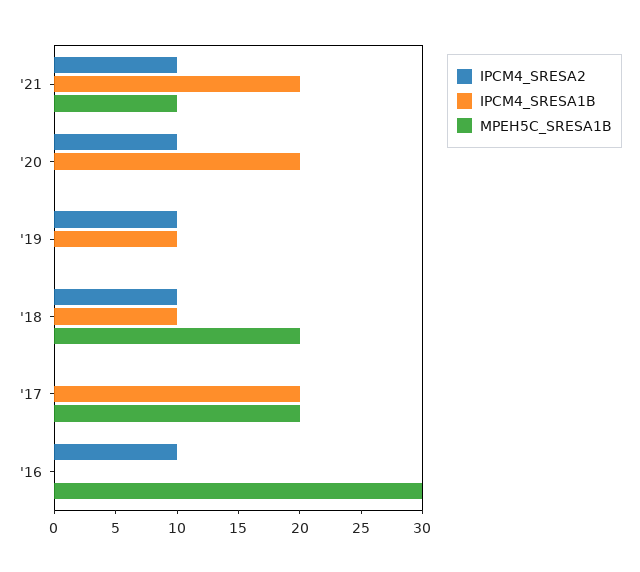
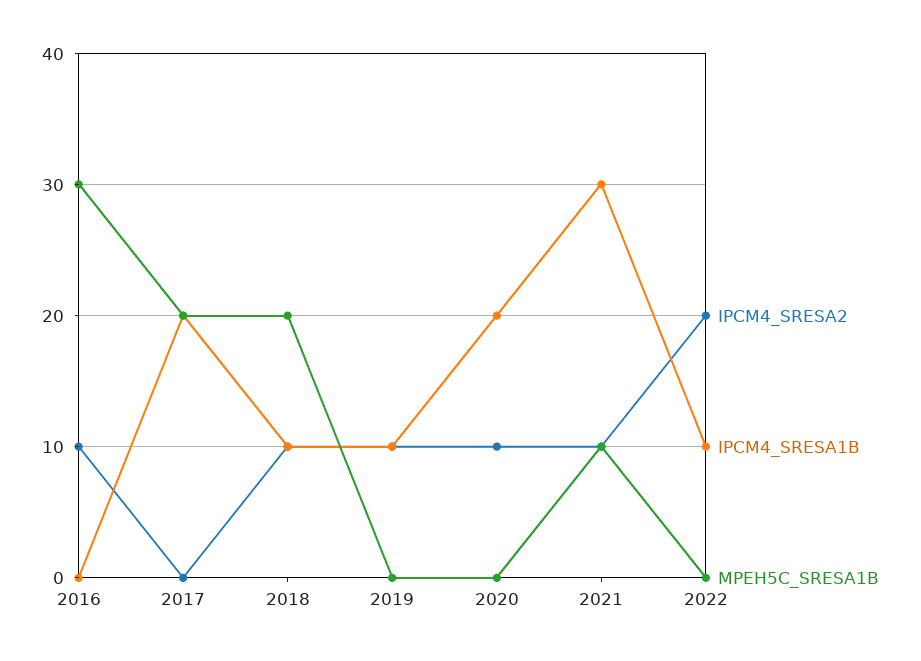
IPCM4_SRESA1B, '21: 20 -> 30
IPCM4_SRESA2, 2022: none -> 20
IPCM4_SRESA1B, 2022: none -> 10
MPEH5C_SRESA1B, 2022: none -> 0

